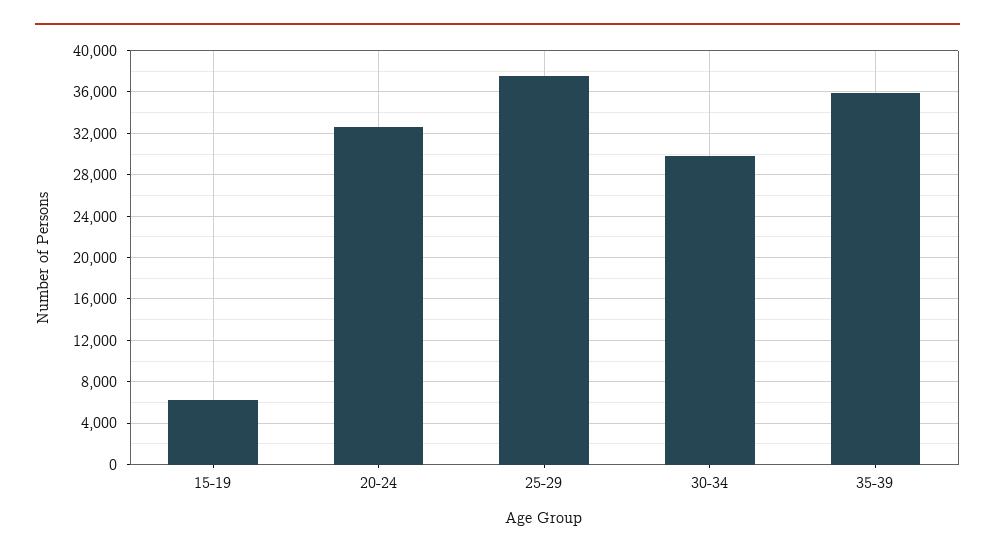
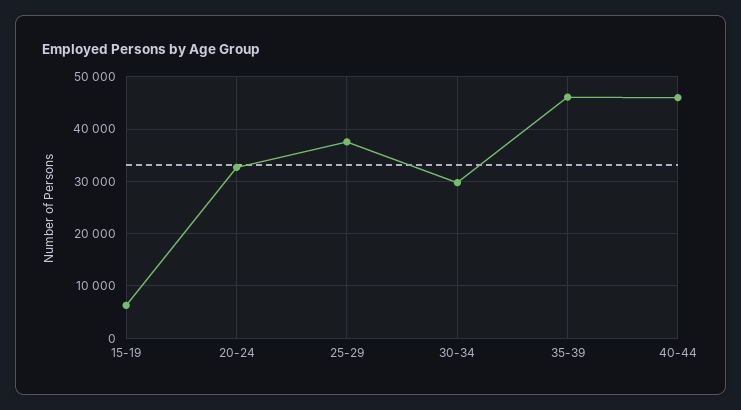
35-39: 36000 -> 46000
40-44: none -> 46000

